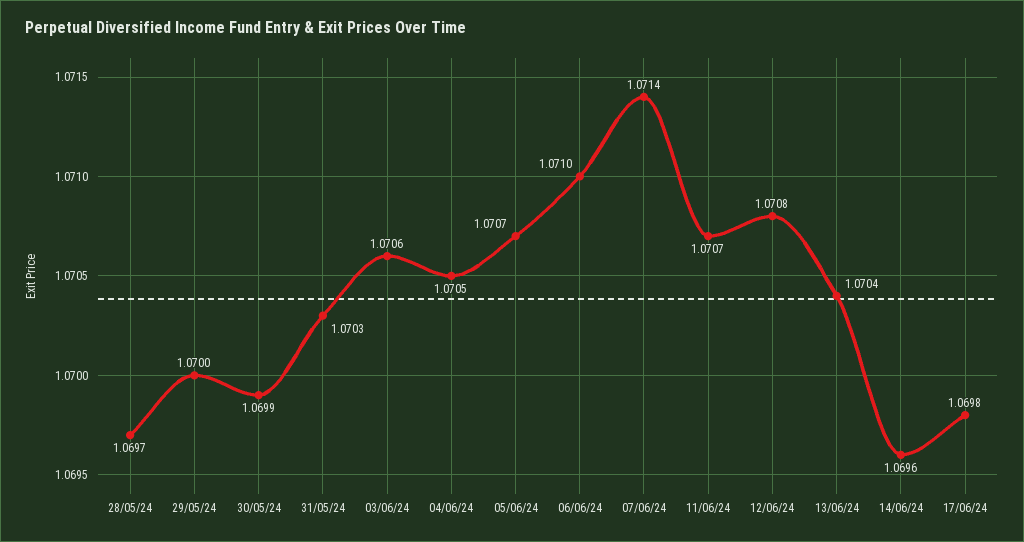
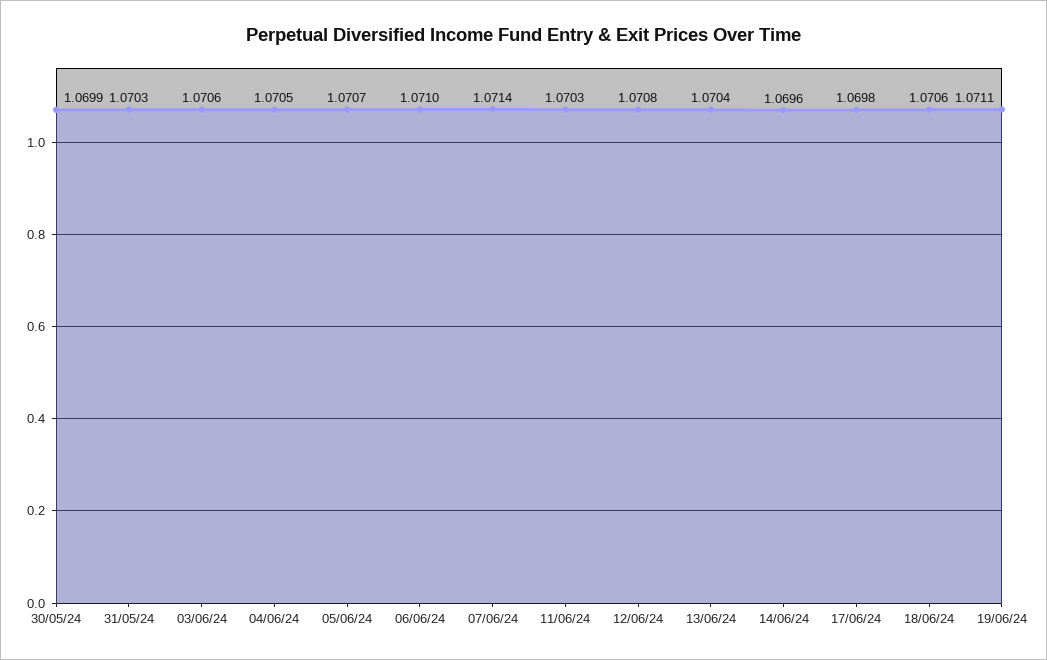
28/05/24: 1.0697 -> none
29/05/24: 1.07 -> none
11/06/24: 1.0707 -> 1.0703
18/06/24: none -> 1.0706
19/06/24: none -> 1.0711

